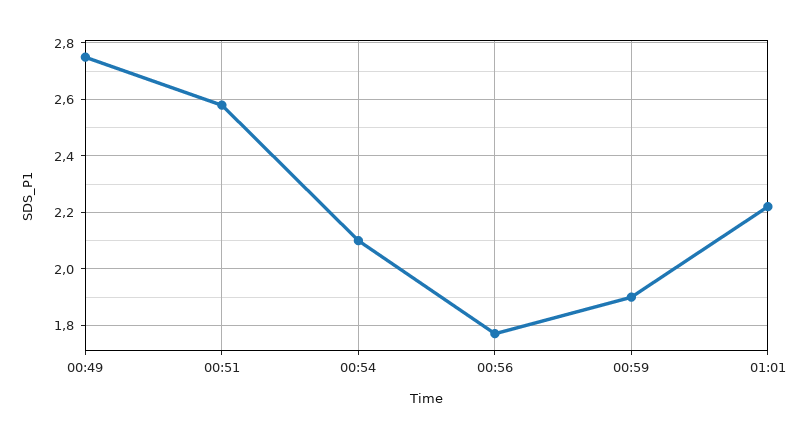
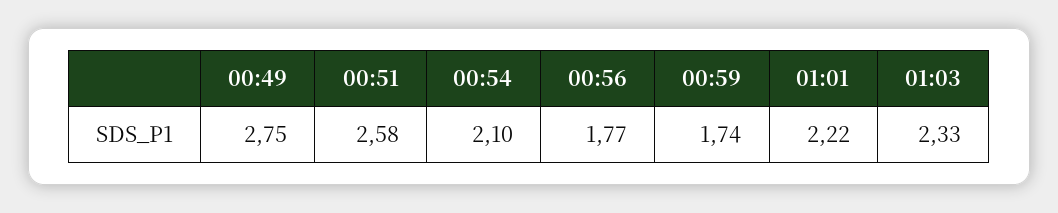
00:59: 1.9 -> 1.74
01:03: none -> 2.33

